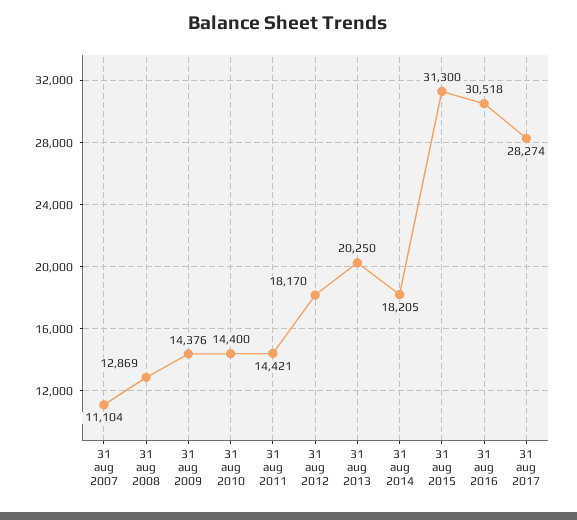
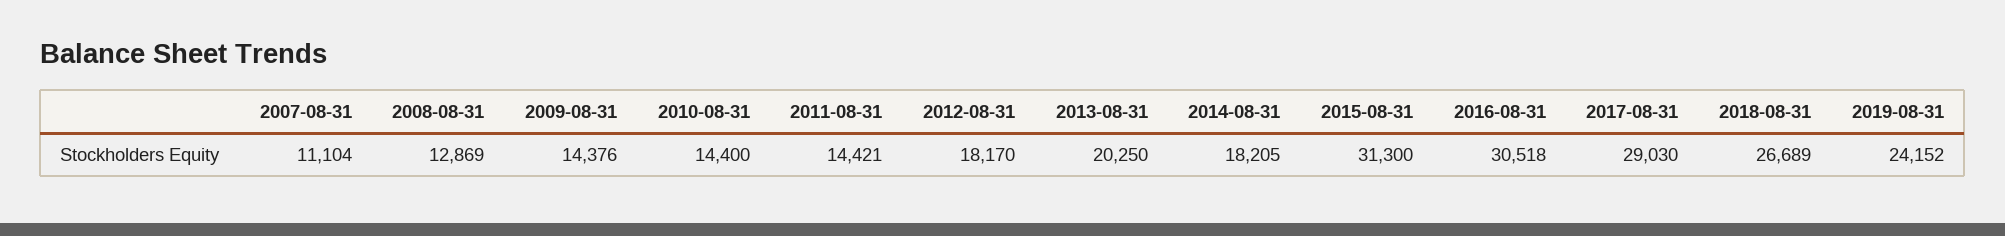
31 aug 2017: 28274 -> 29030
2018-08-31: none -> 26689
2019-08-31: none -> 24152

